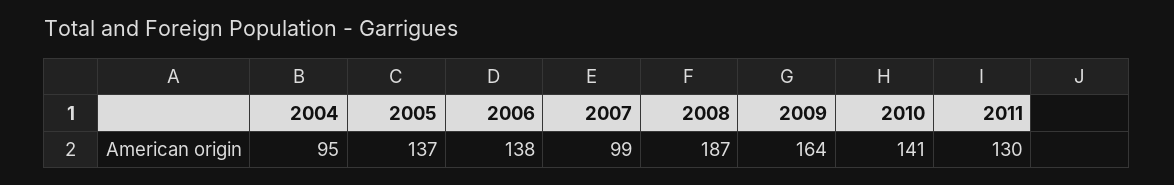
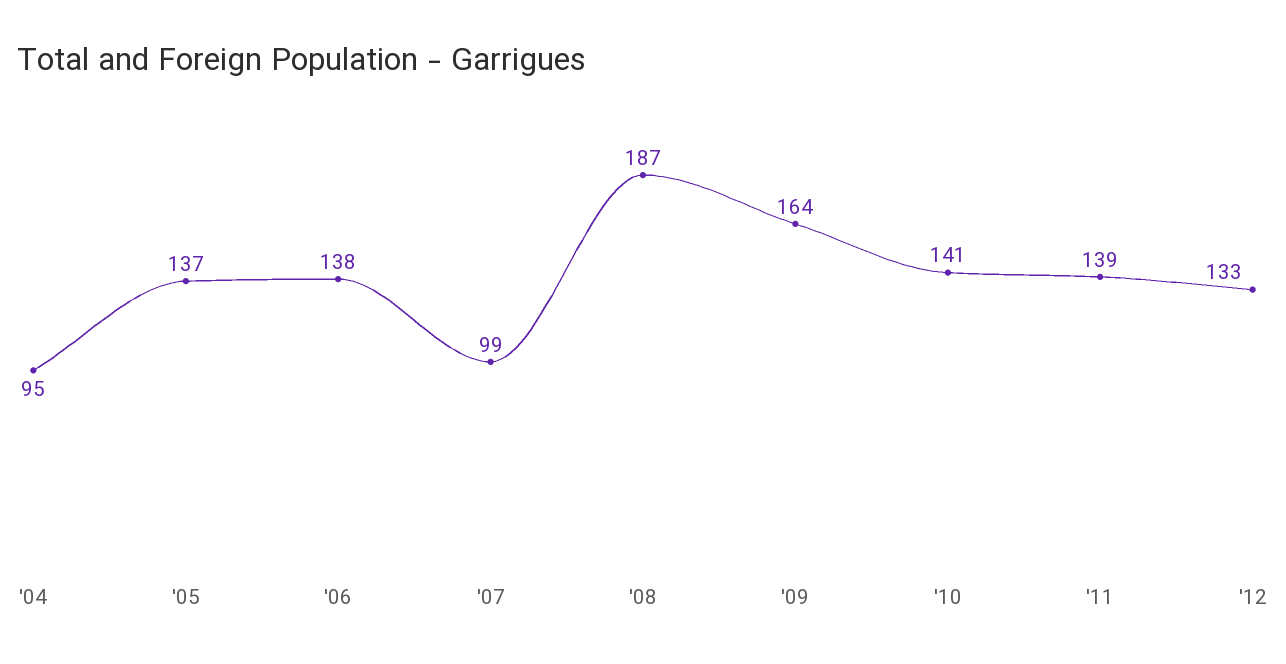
2011: 130 -> 139
'12: none -> 133

